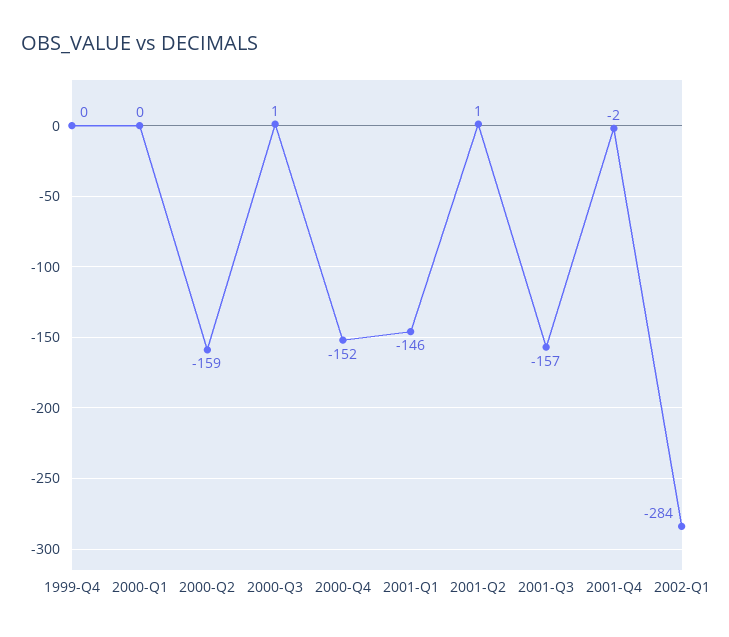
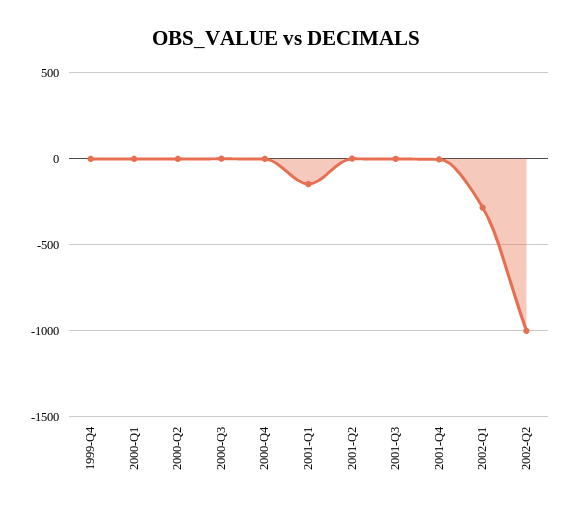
2000-Q2: -159 -> 0
2000-Q4: -152 -> 0
2001-Q3: -157 -> 0
2002-Q2: none -> -1000

